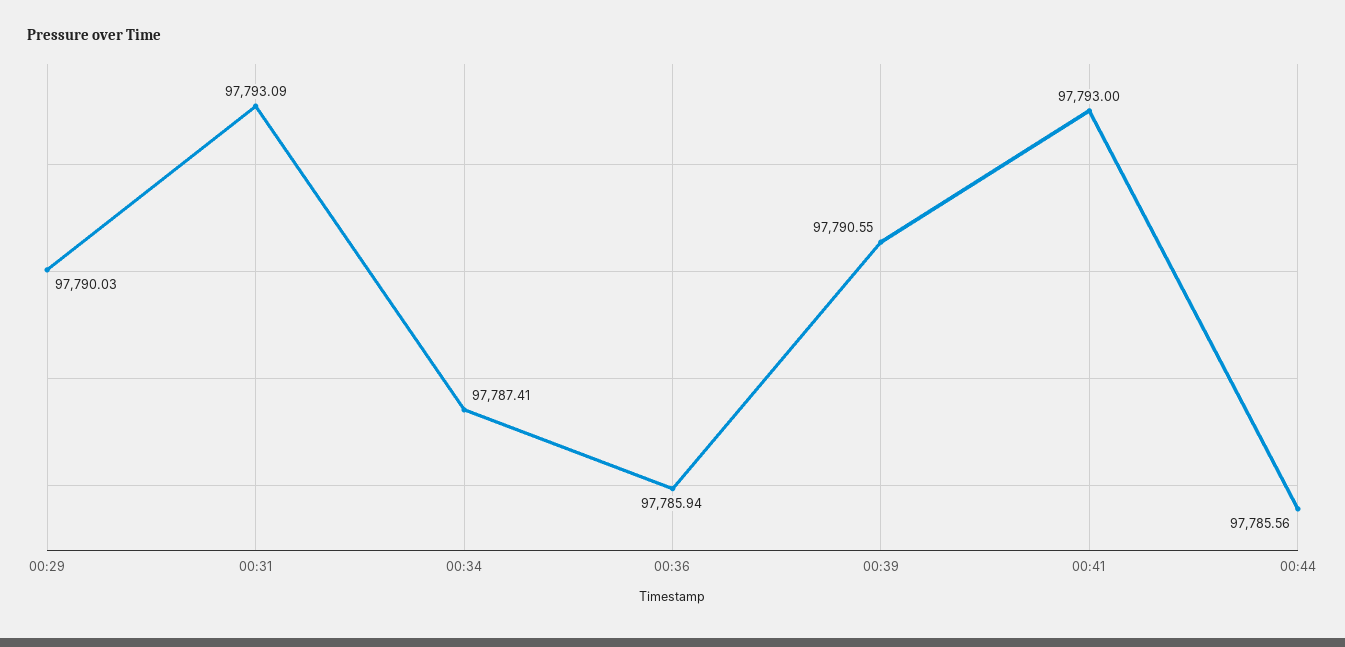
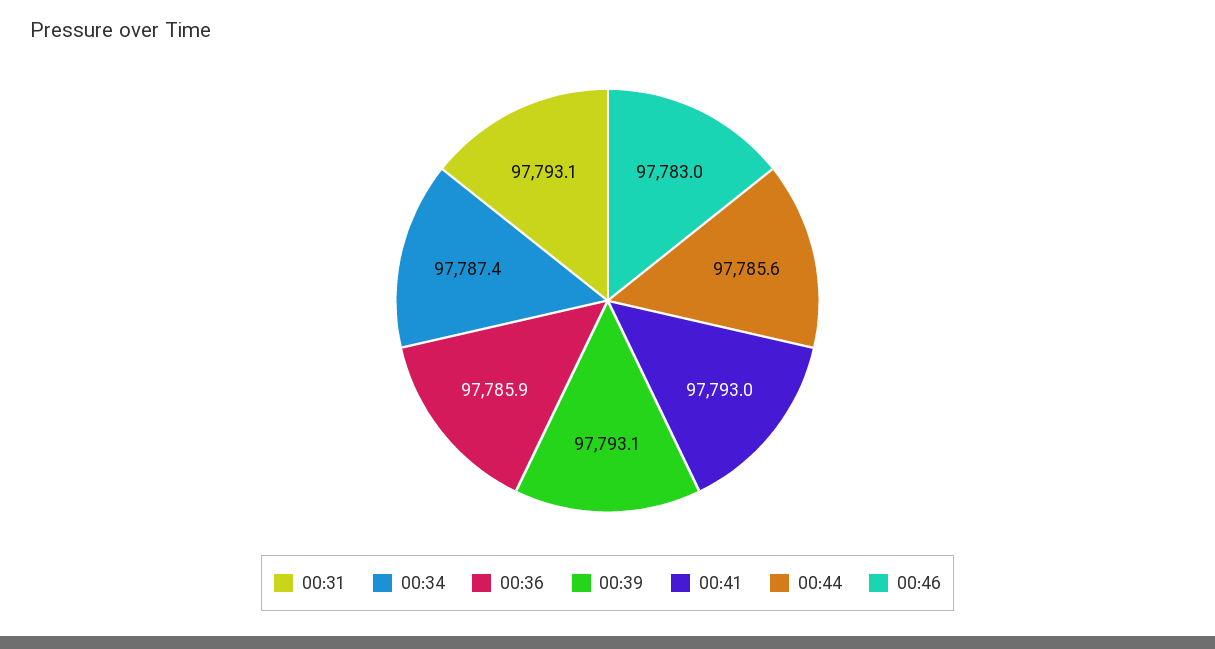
00:29: 97790.03 -> none
00:39: 97790.55 -> 97793.1
00:46: none -> 97783

